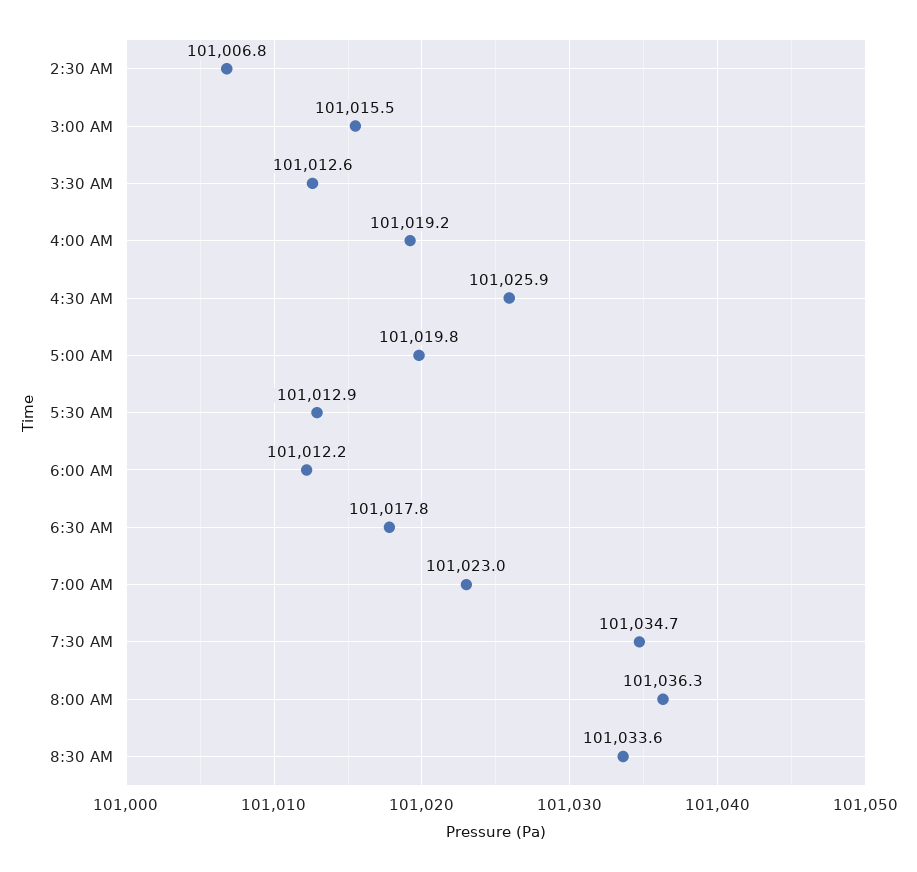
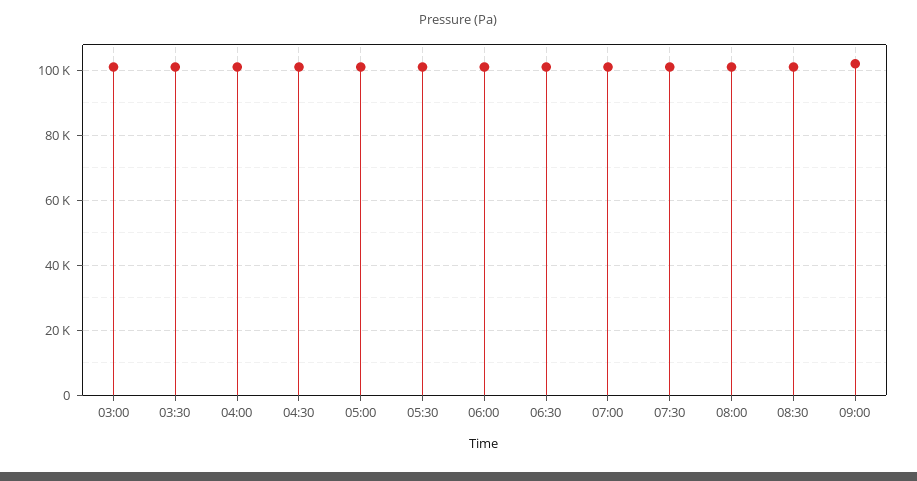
2:30 AM: 101006.8 -> none
09:00: none -> 102000

